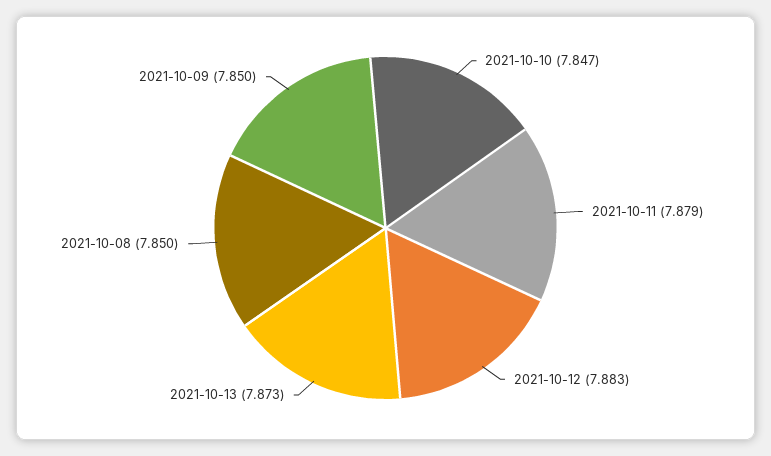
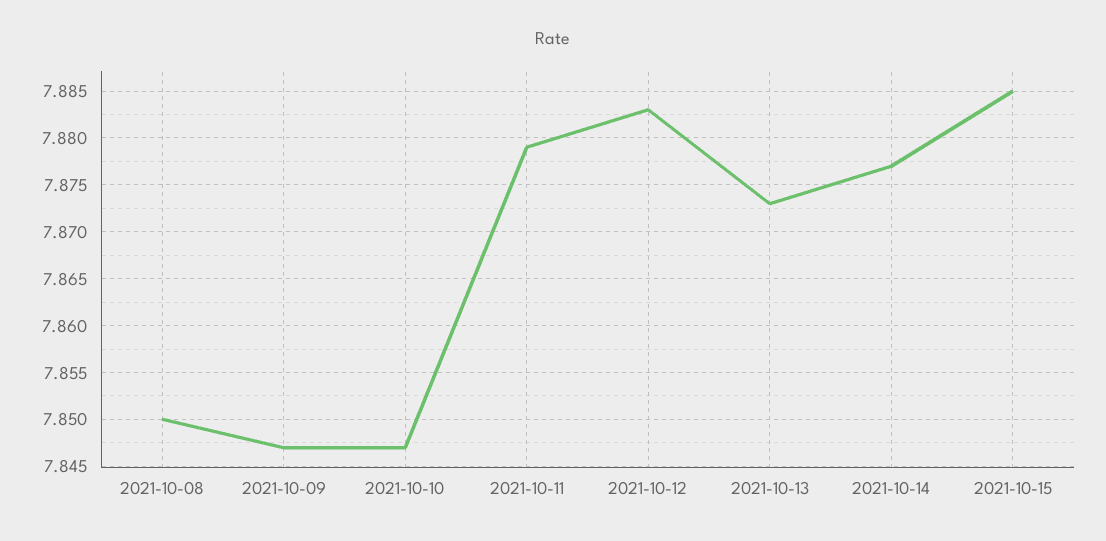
2021-10-09: 7.85 -> 7.847
2021-10-14: none -> 7.877
2021-10-15: none -> 7.885

